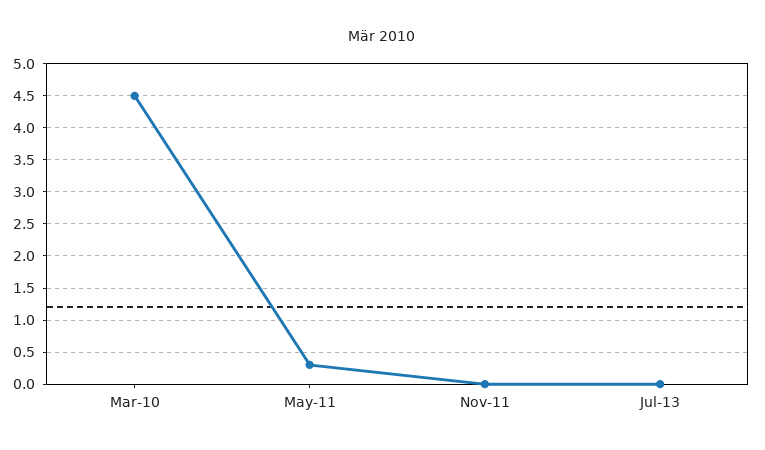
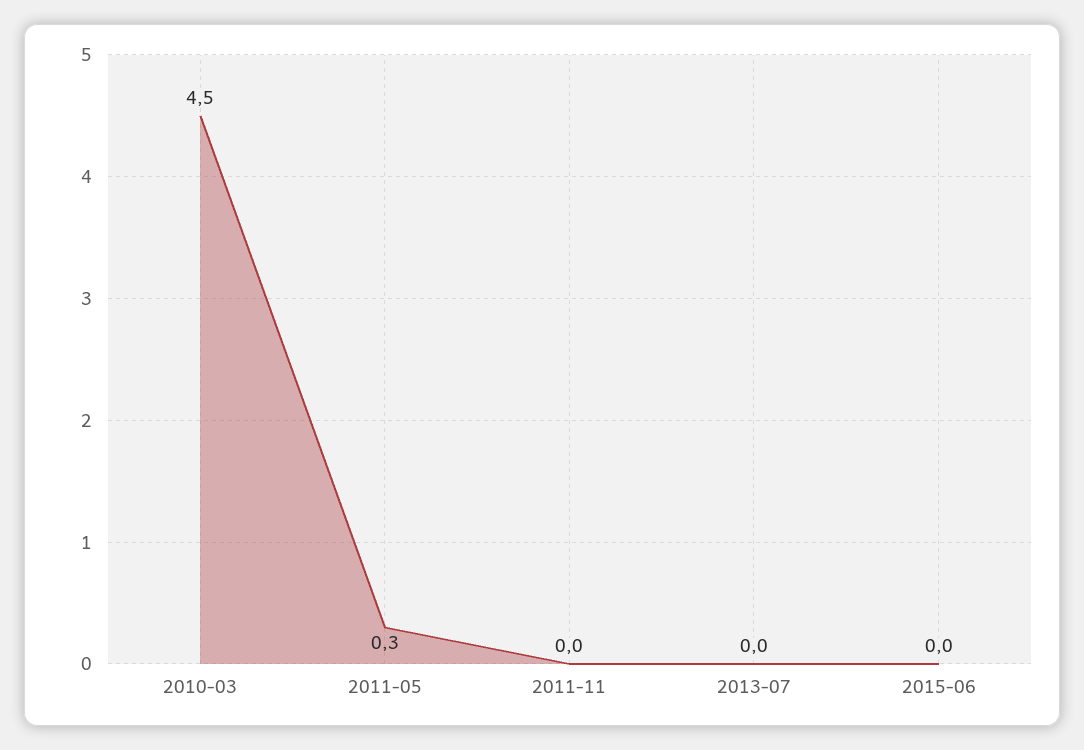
2015-06: none -> 0

